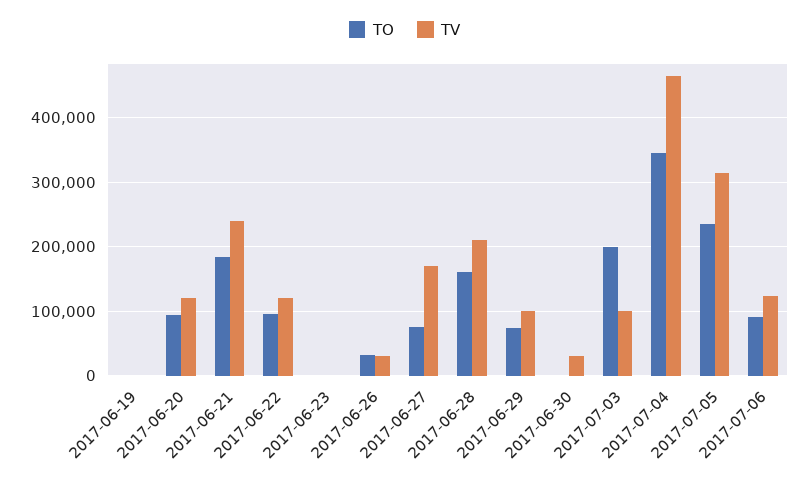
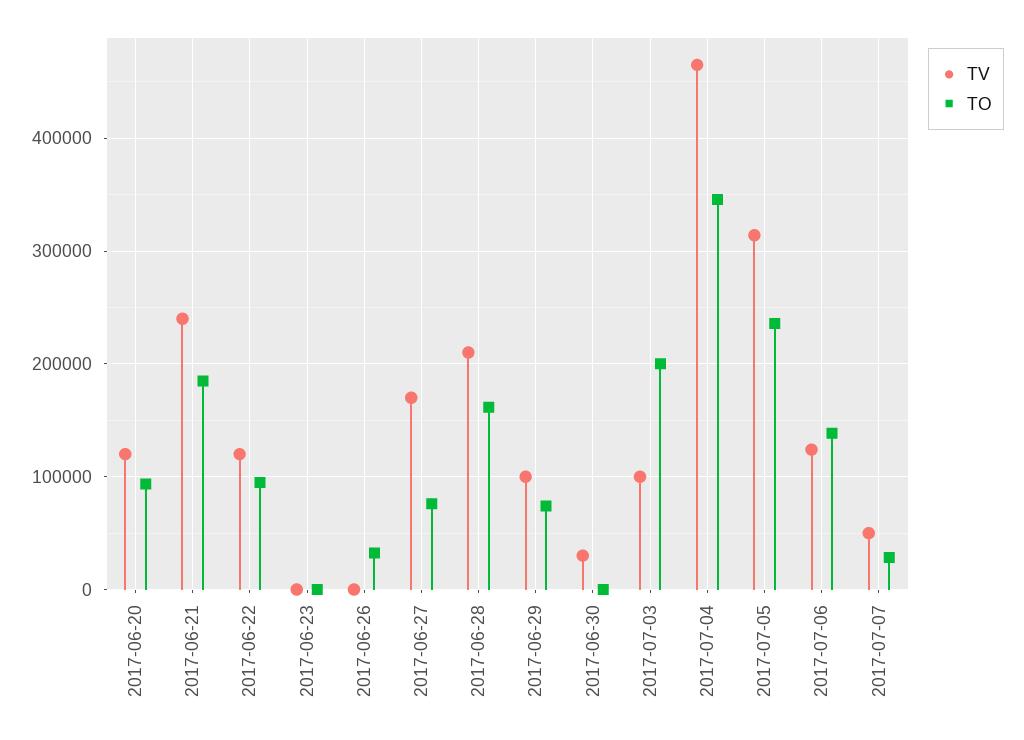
TO, 2017-06-19: 0 -> none
TV, 2017-06-19: 0 -> none
TV, 2017-06-26: 30000 -> 0
TO, 2017-07-06: 90000 -> 140000
TV, 2017-07-07: none -> 50000
TO, 2017-07-07: none -> 30000

